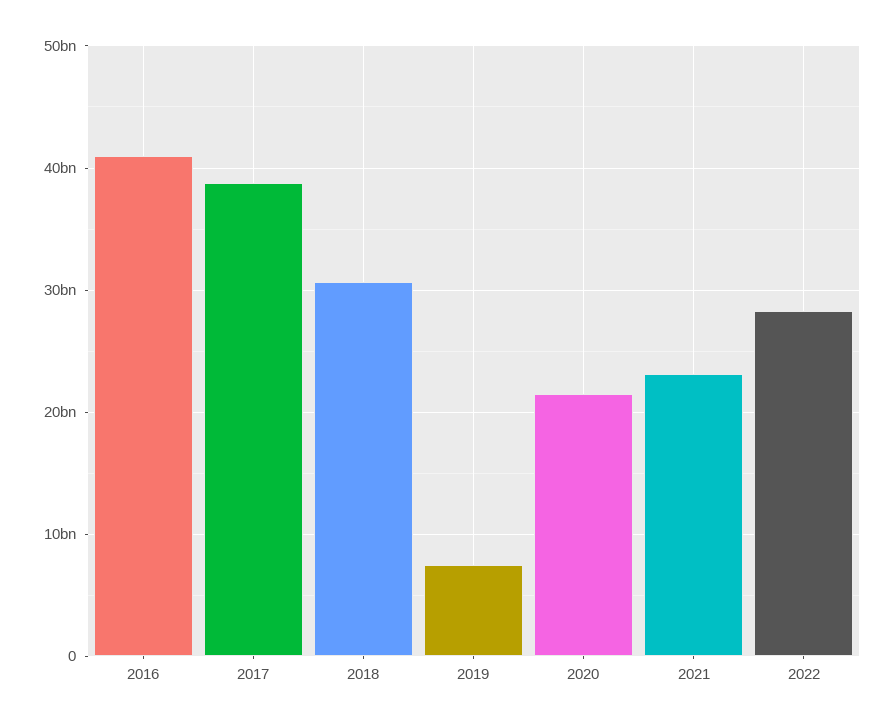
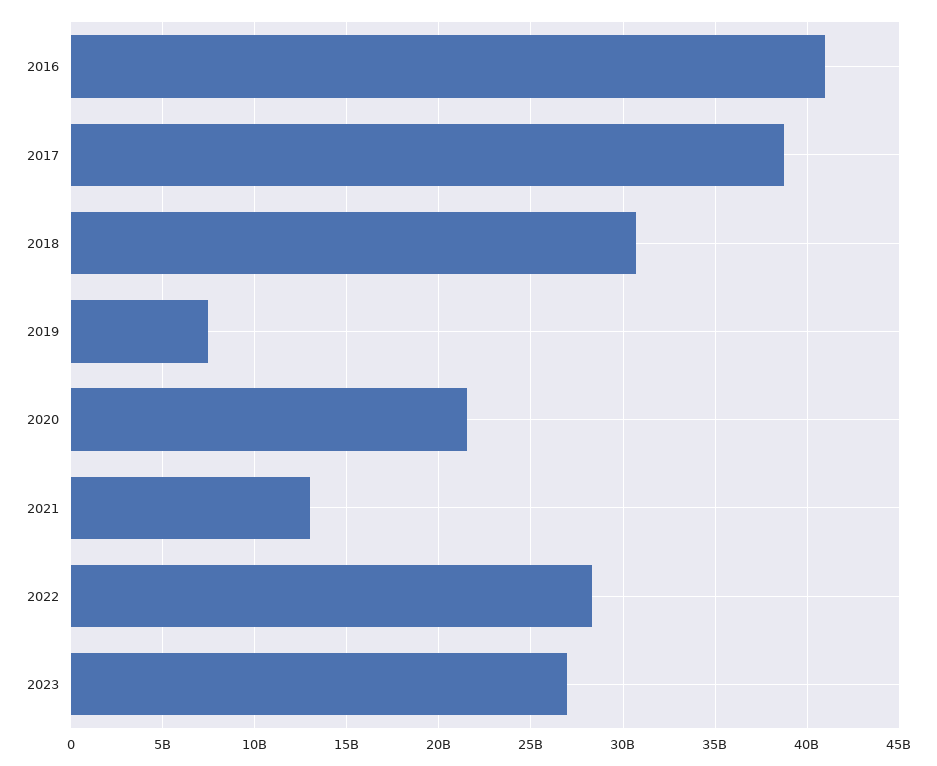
2021: 23000000000 -> 13000000000
2023: none -> 27000000000

